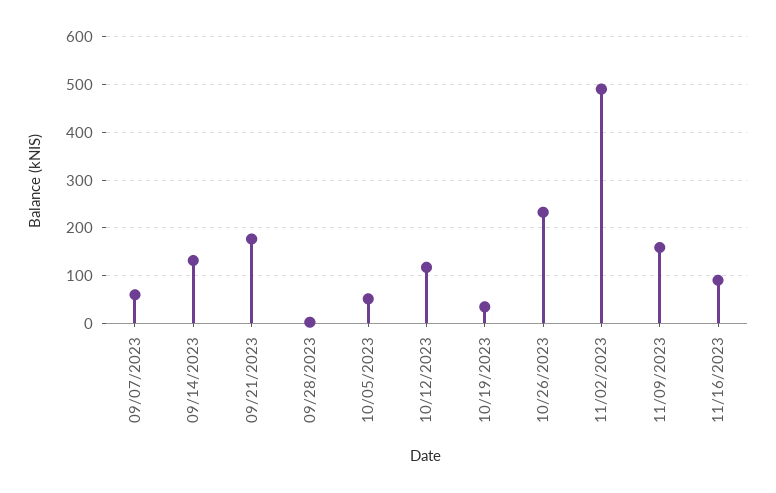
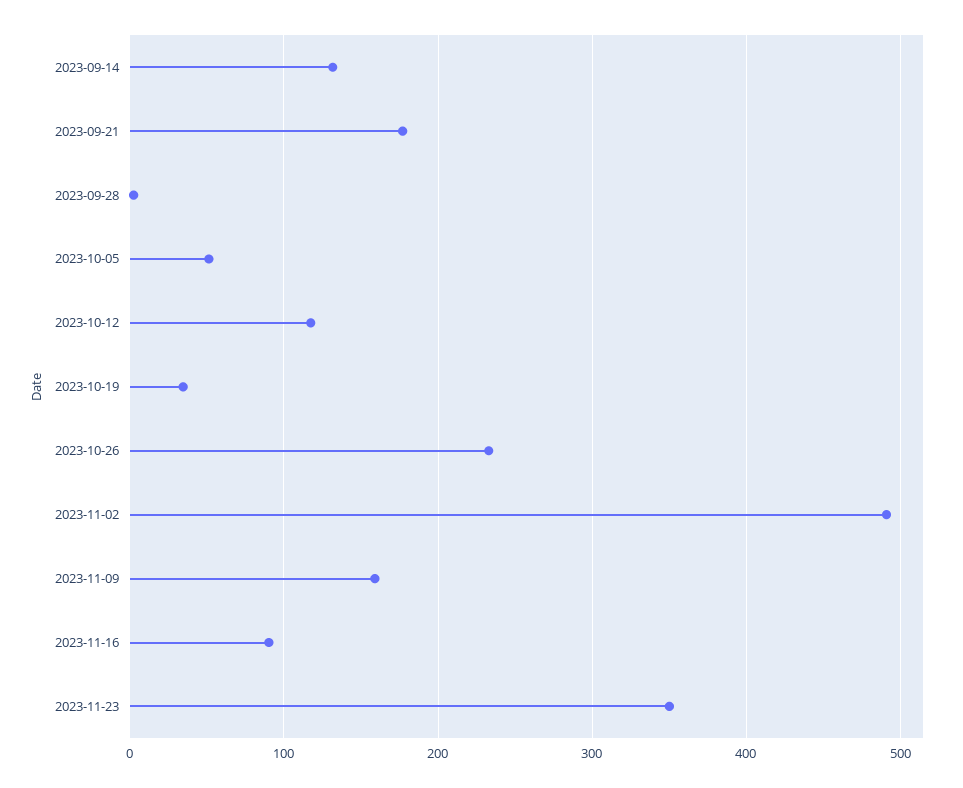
09/07/2023: 60 -> none
2023-11-23: none -> 350

